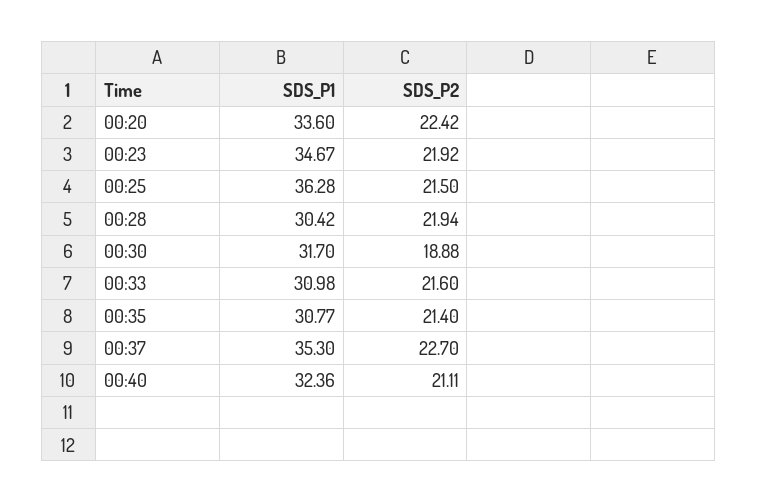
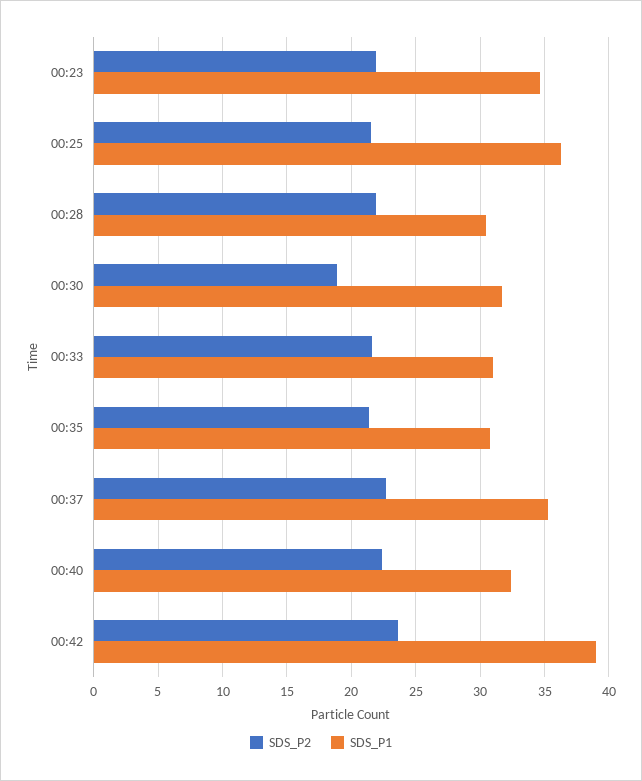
SDS_P1, 00:20: 33.6 -> none
SDS_P2, 00:20: 22.42 -> none
SDS_P2, 00:40: 21.11 -> 22.5
SDS_P2, 00:42: none -> 23.5
SDS_P1, 00:42: none -> 39

